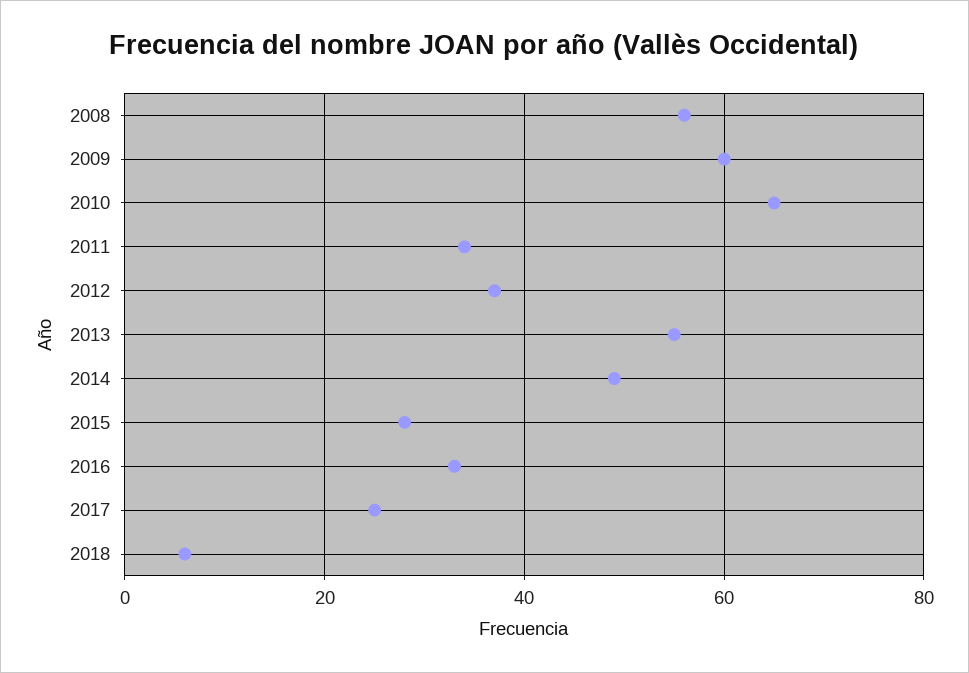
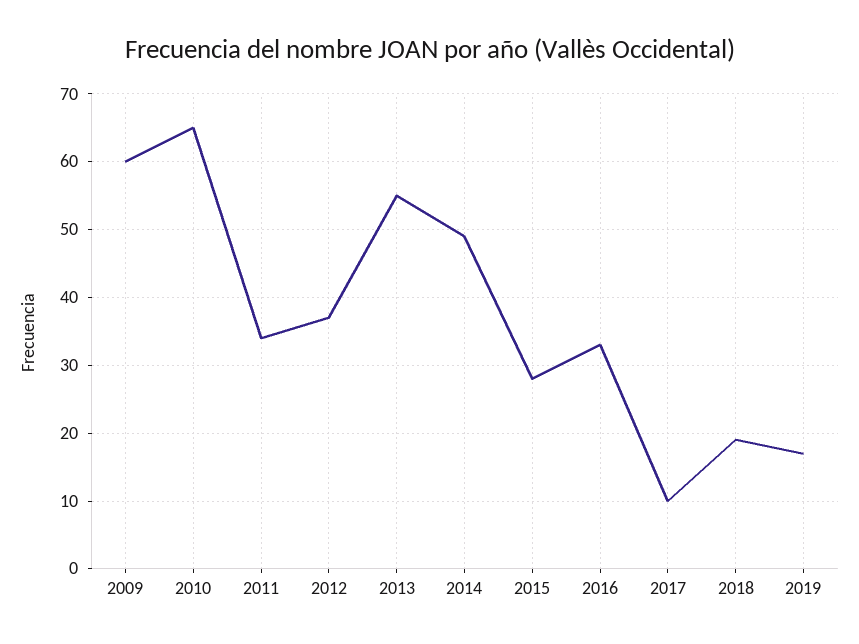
2008: 55 -> none
2017: 25 -> 10
2018: 5 -> 19
2019: none -> 17

